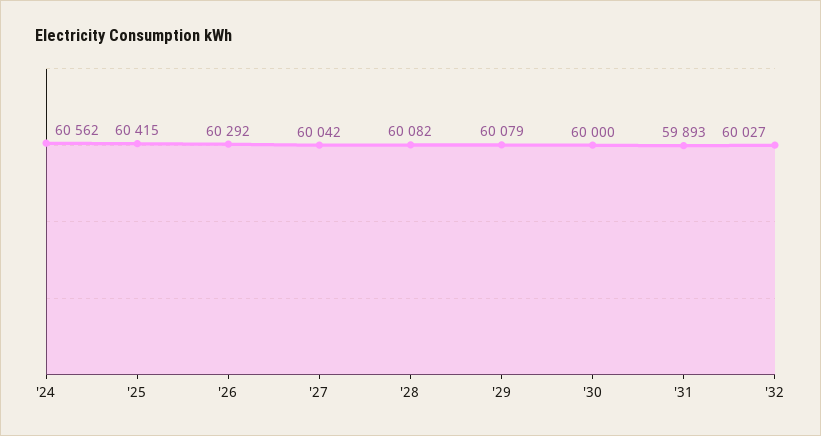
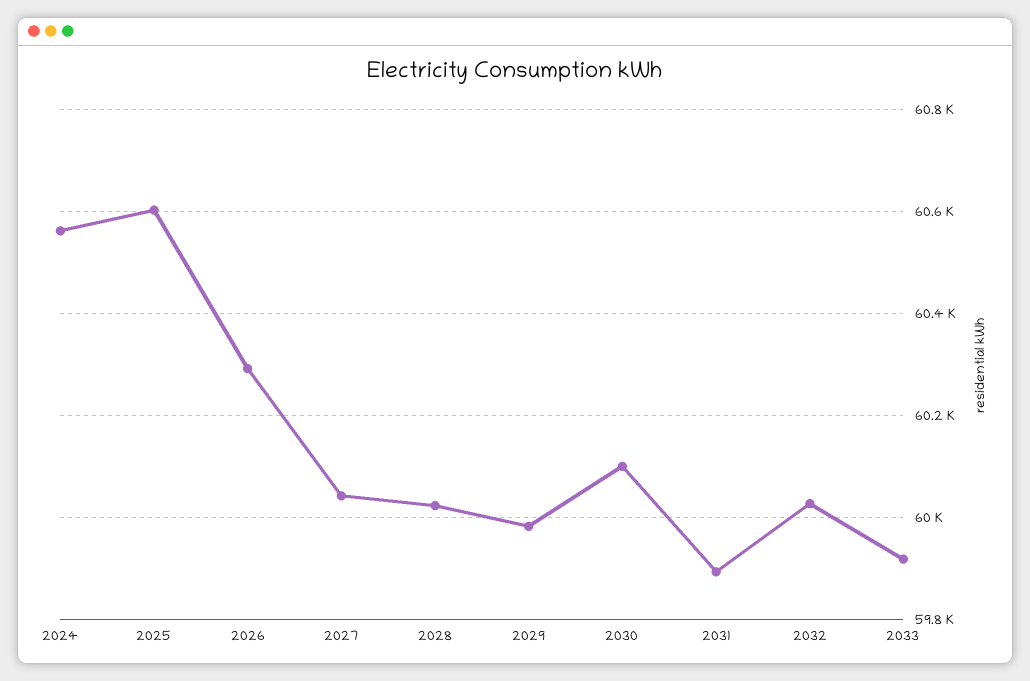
'25: 60415 -> 60600
'28: 60082 -> 60020
'29: 60079 -> 59980
'30: 60000 -> 60100
2033: none -> 59920

